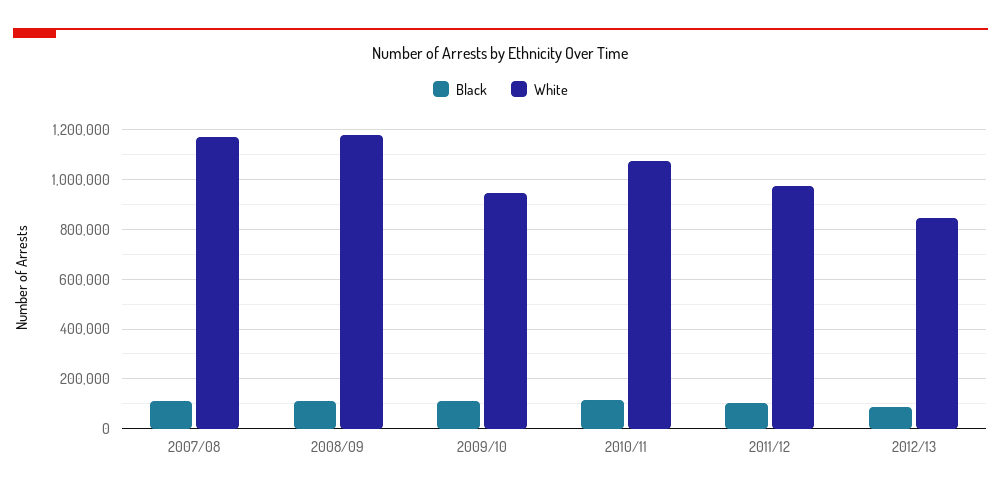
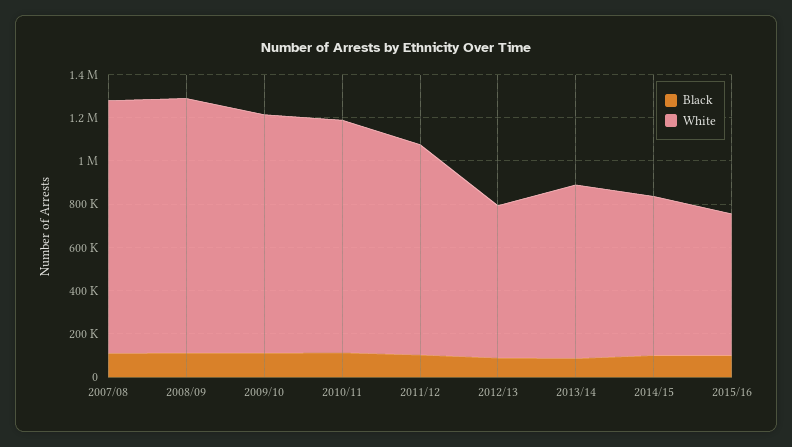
White, 2009/10: 950000 -> 1100000
White, 2012/13: 850000 -> 700000
Black, 2013/14: none -> 100000
White, 2013/14: none -> 800000
Black, 2014/15: none -> 100000
White, 2014/15: none -> 750000
Black, 2015/16: none -> 100000
White, 2015/16: none -> 650000

